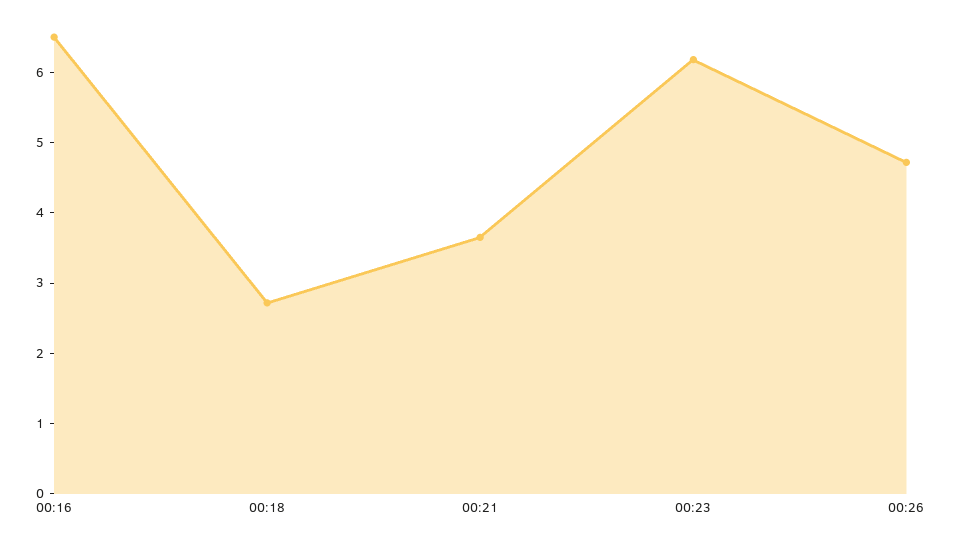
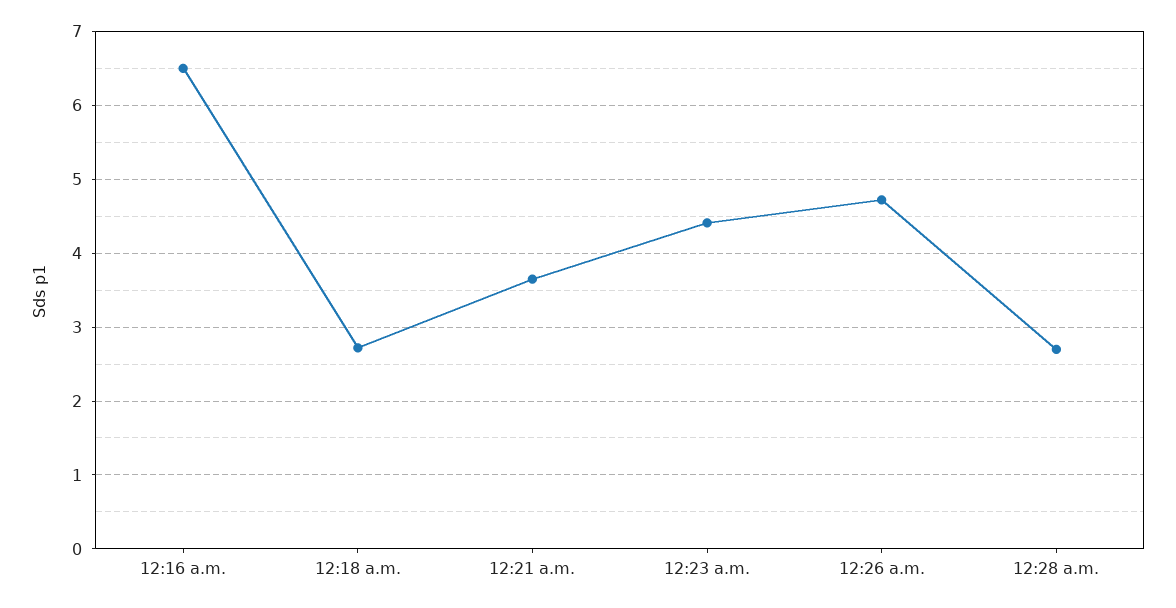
00:23: 6.2 -> 4.4
12:28 a.m.: none -> 2.7

